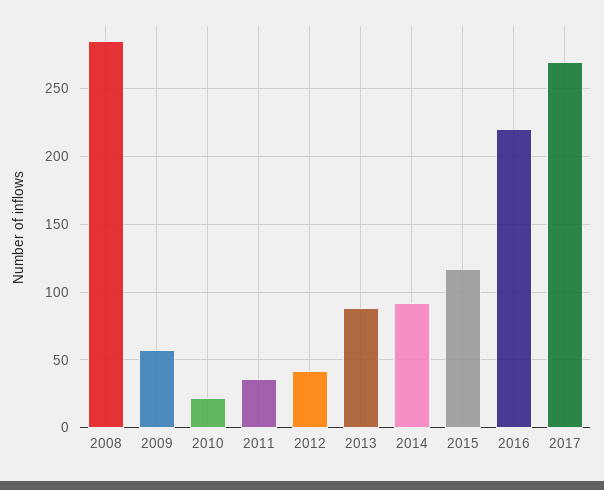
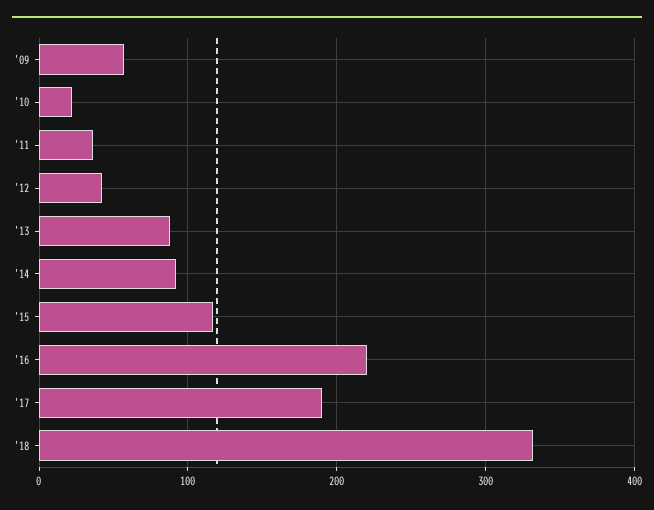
2008: 285 -> none
2017: 270 -> 190
'18: none -> 330

